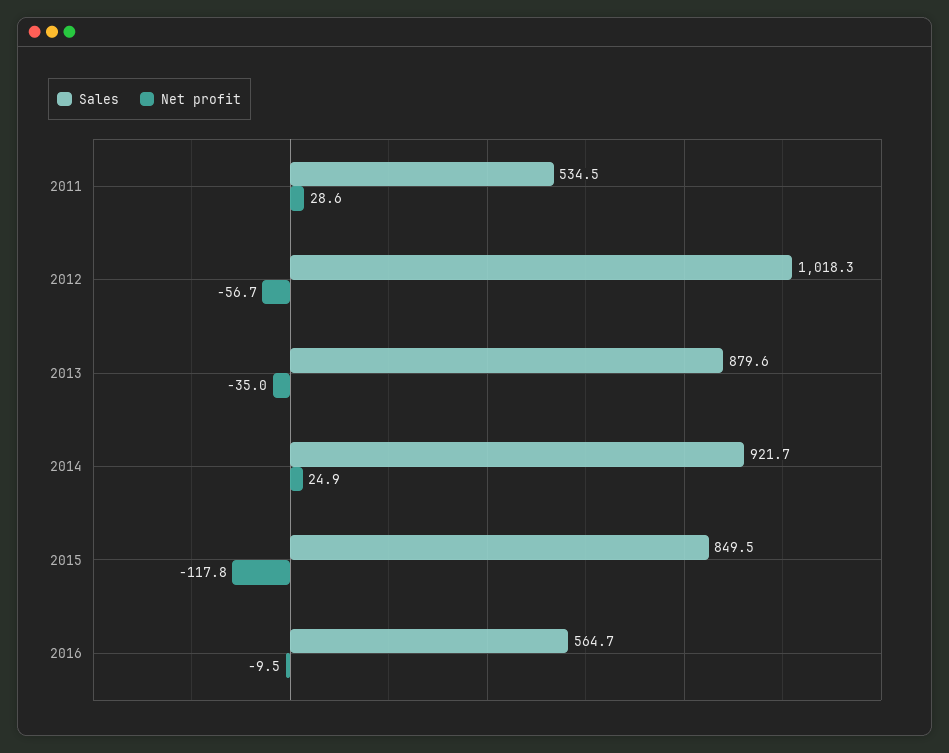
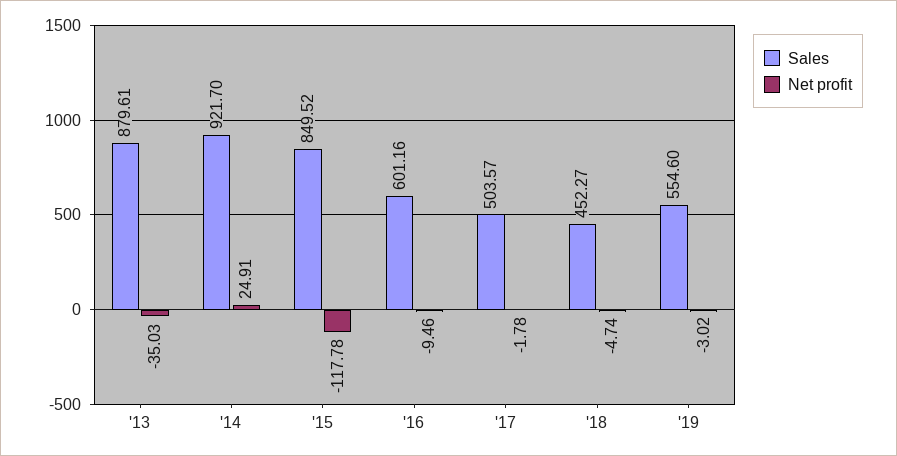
Sales, 2011: 534.5 -> none
Net profit, 2011: 28.6 -> none
Sales, 2012: 1018.3 -> none
Net profit, 2012: -56.7 -> none
Sales, 2016: 564.7 -> 601.16
Sales, '17: none -> 503.57
Net profit, '17: none -> -1.78
Sales, '18: none -> 452.27
Net profit, '18: none -> -4.74
Sales, '19: none -> 554.6
Net profit, '19: none -> -3.02

